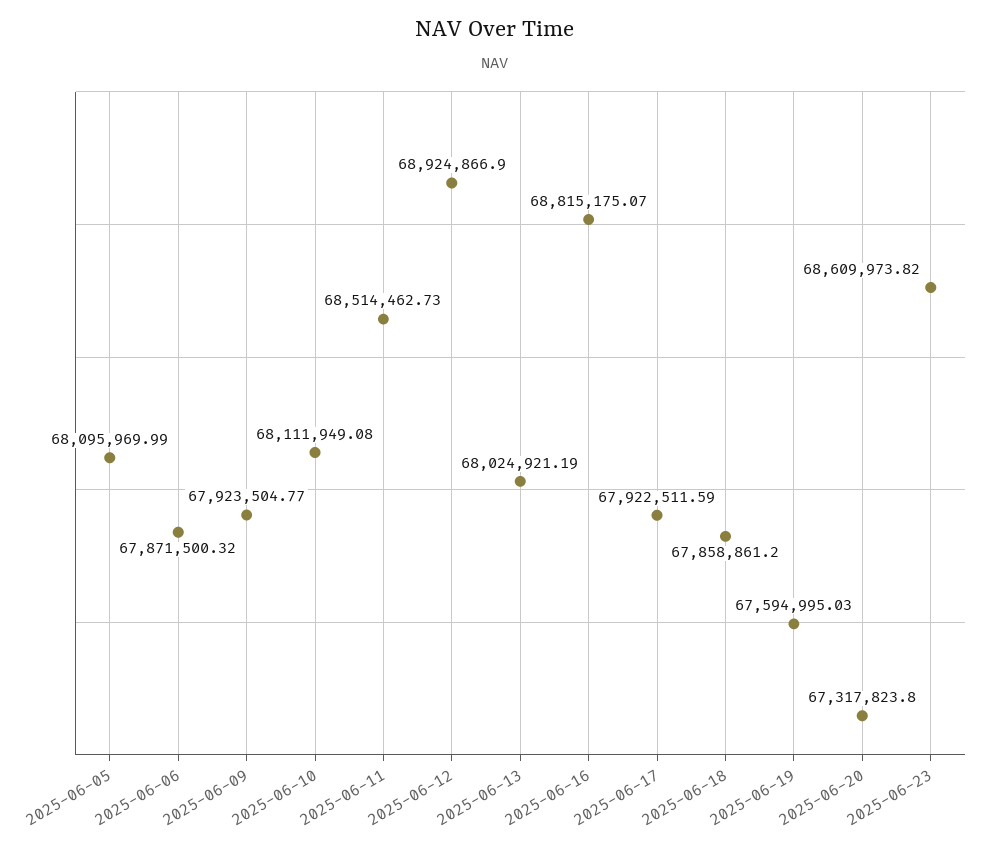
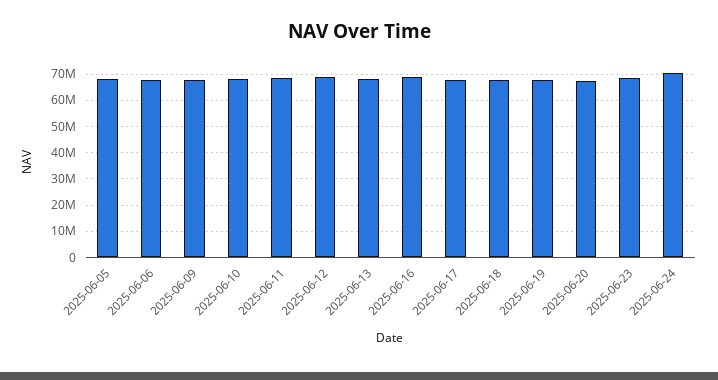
2025-06-24: none -> 70000000

